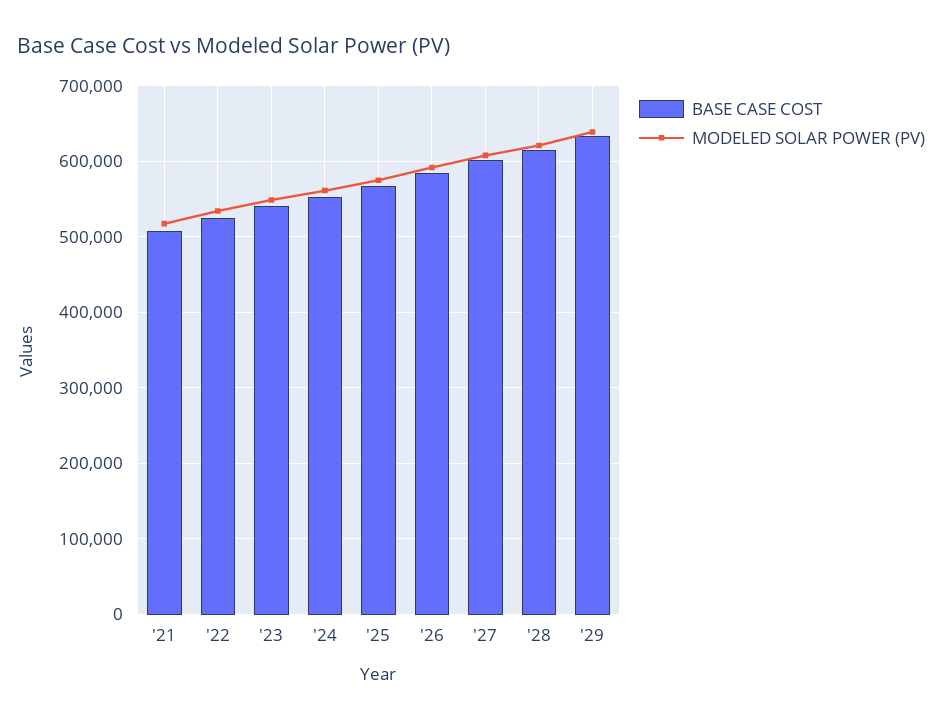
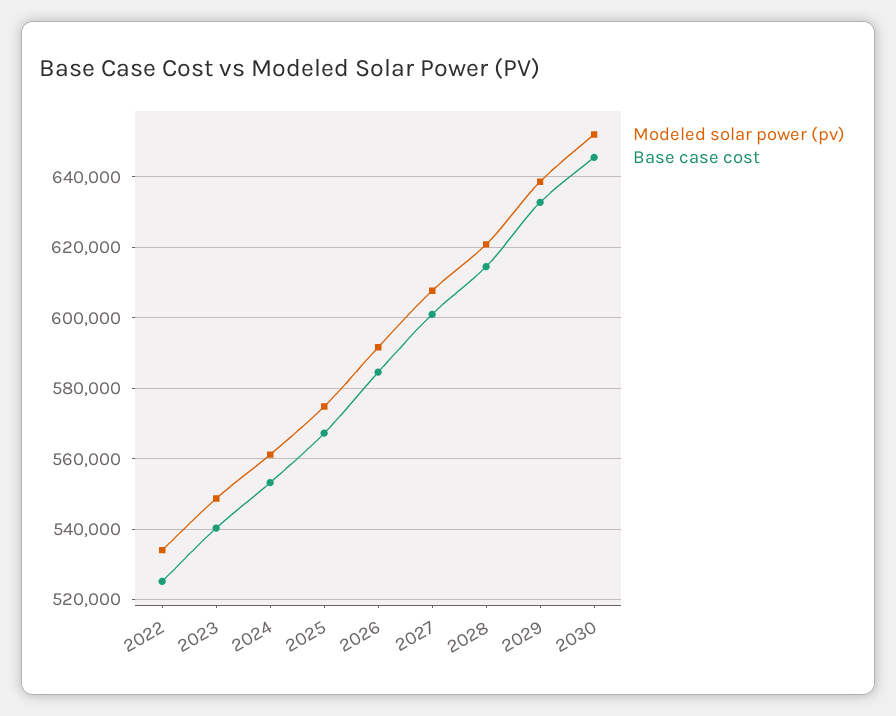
BASE CASE COST, '21: 510000 -> none
MODELED SOLAR POWER (PV), '21: 520000 -> none
MODELED SOLAR POWER (PV), 2030: none -> 652000
BASE CASE COST, 2030: none -> 646000

